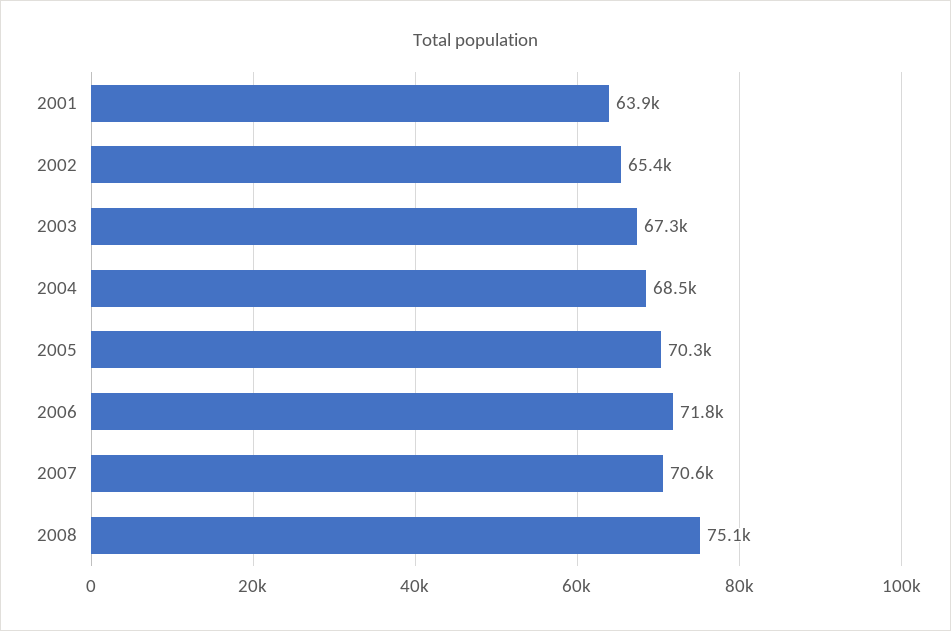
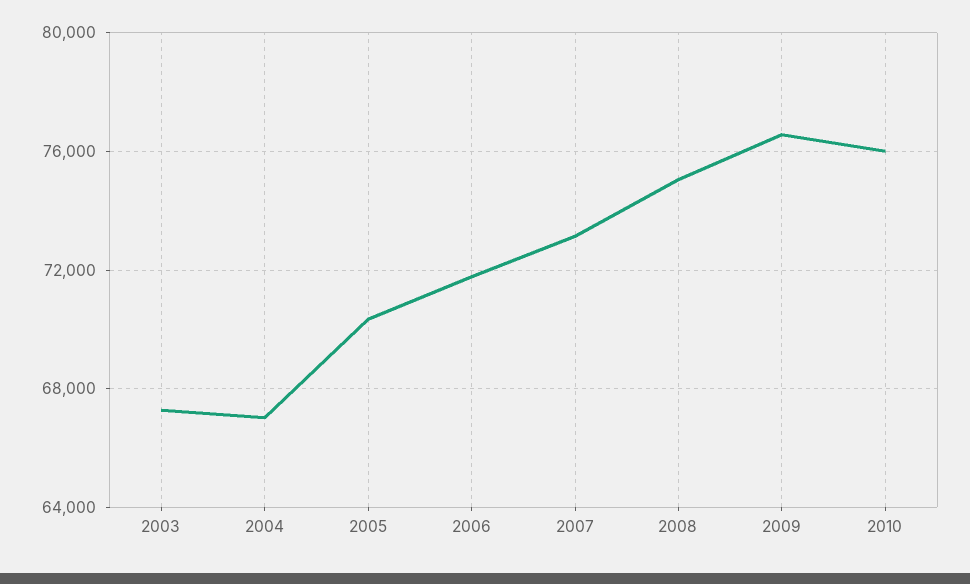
2001: 63900 -> none
2002: 65400 -> none
2004: 68500 -> 67000
2007: 70600 -> 73000
2009: none -> 76500
2010: none -> 76000

